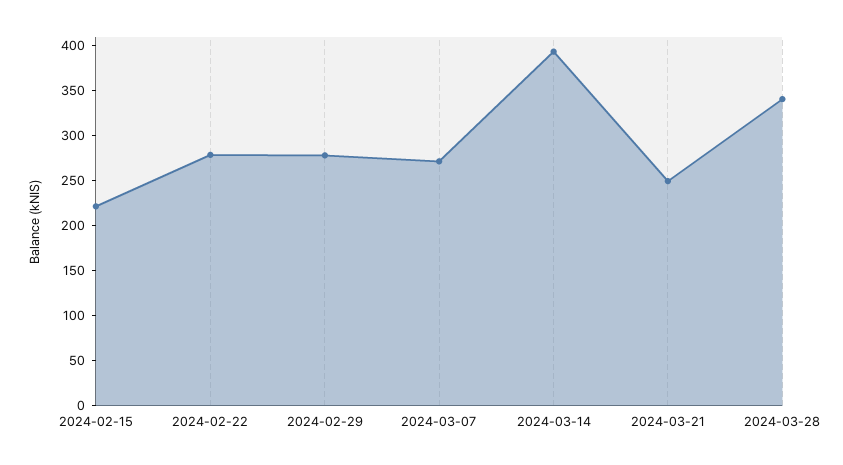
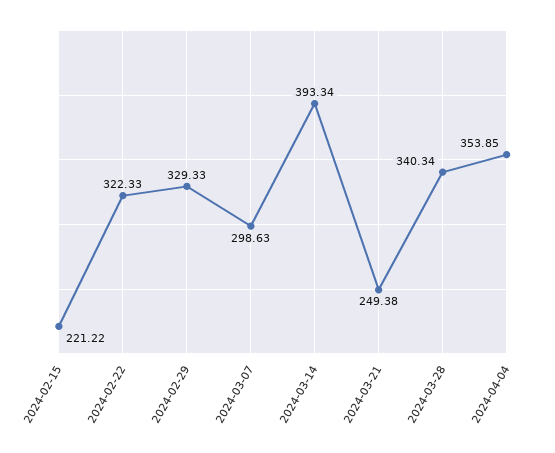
2024-02-22: 280 -> 322.33
2024-02-29: 280 -> 329.33
2024-03-07: 270 -> 298.63
2024-04-04: none -> 353.85

